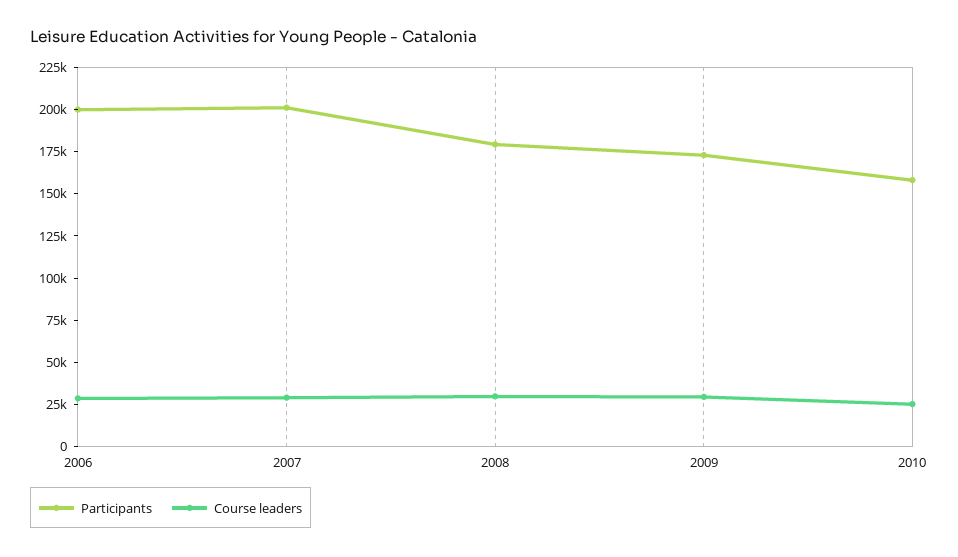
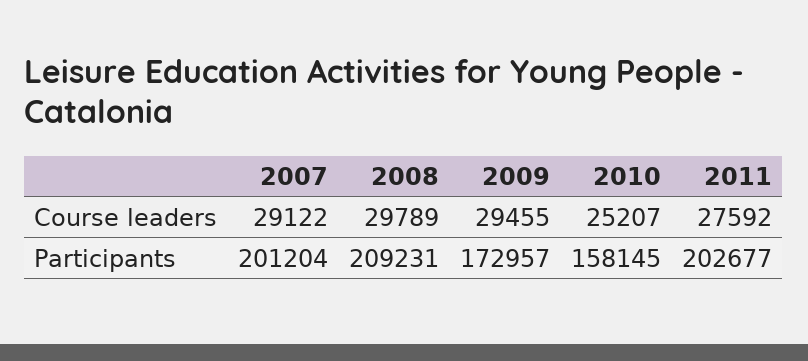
Participants, 2006: 200000 -> none
Course leaders, 2006: 30000 -> none
Participants, 2008: 180000 -> 209231
Course leaders, 2011: none -> 27592
Participants, 2011: none -> 202677

